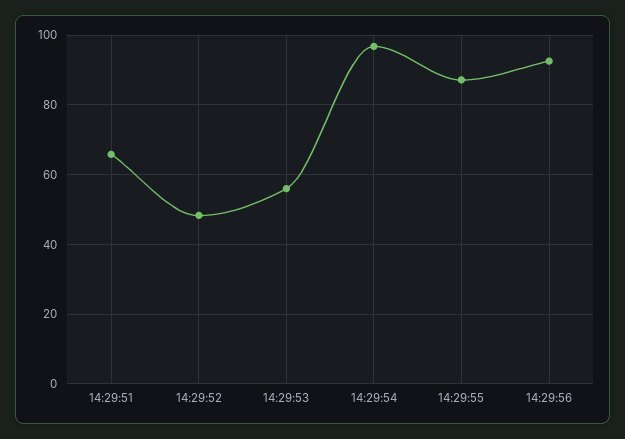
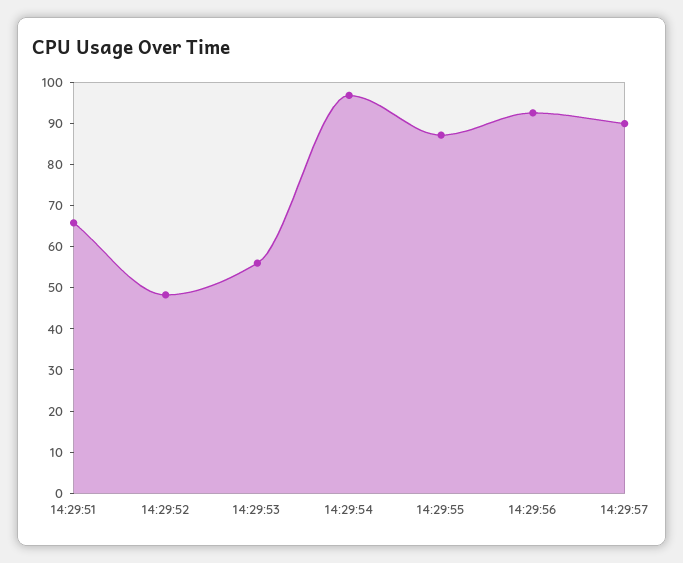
14:29:57: none -> 90

